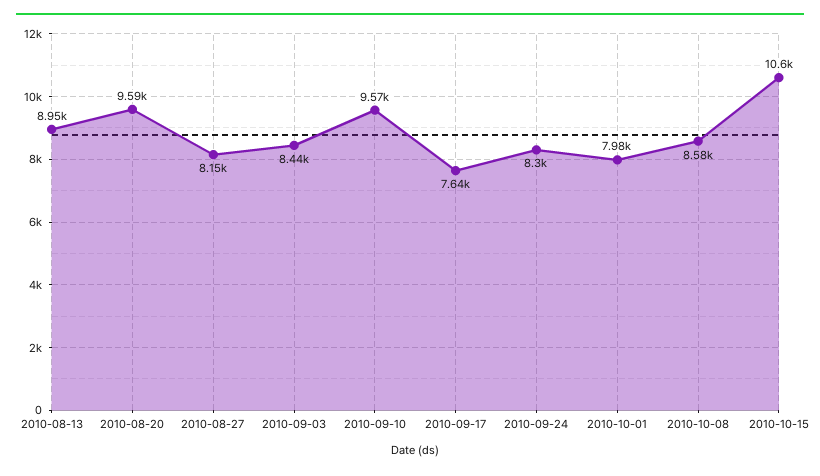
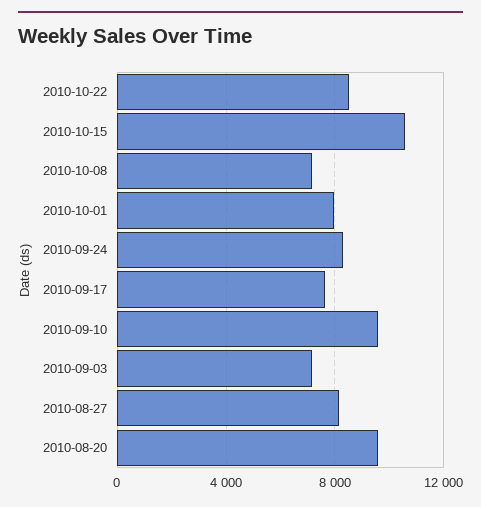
2010-08-13: 8950 -> none
2010-09-03: 8440 -> 7000
2010-10-08: 8580 -> 7000
2010-10-22: none -> 8500

